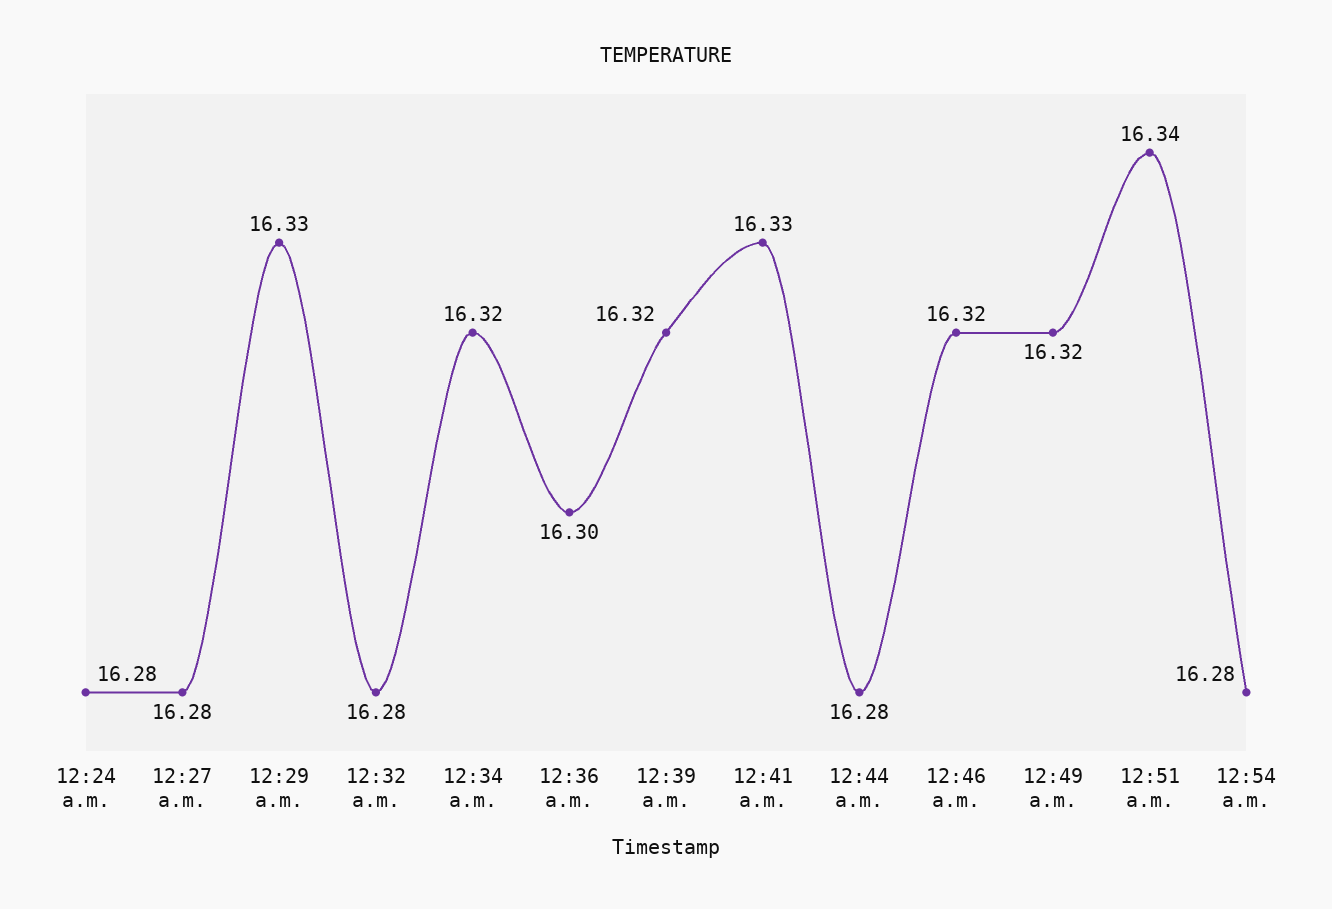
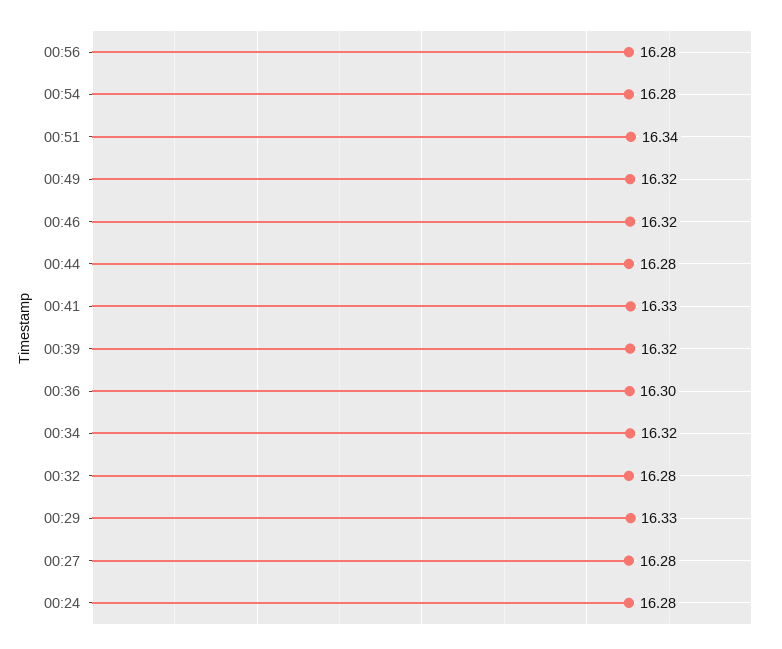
00:56: none -> 16.28

